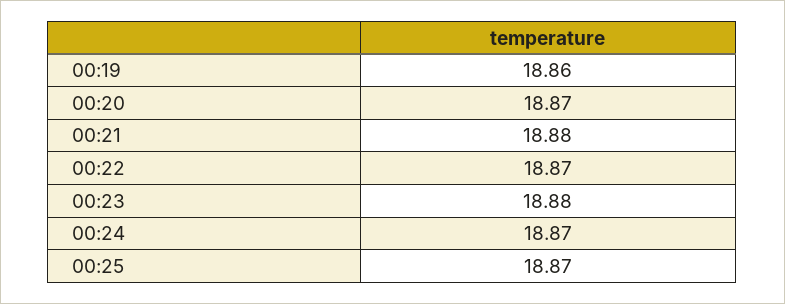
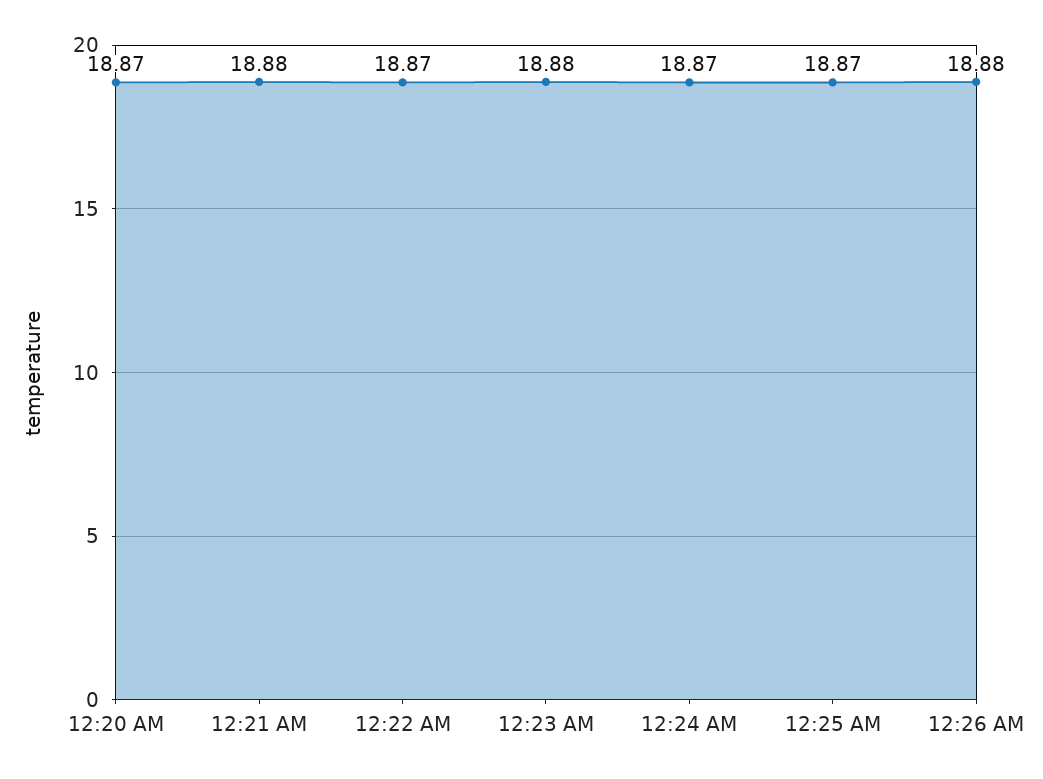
00:19: 18.86 -> none
12:26 AM: none -> 18.88

